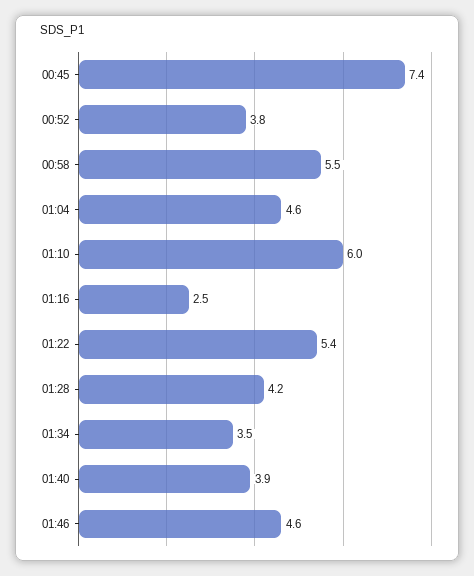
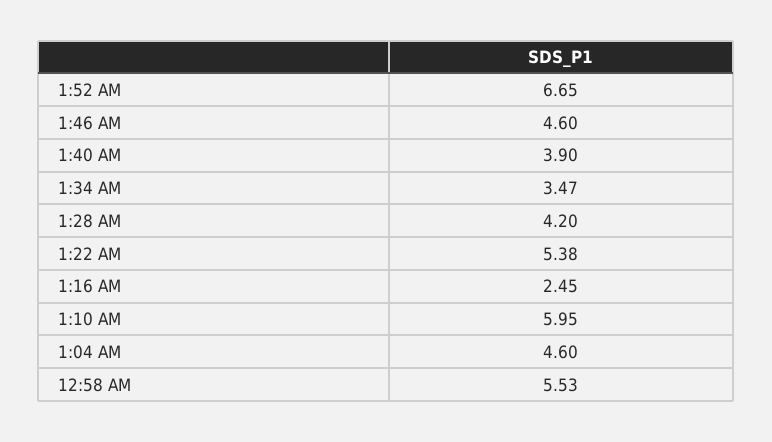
00:45: 7.4 -> none
00:52: 3.8 -> none
1:52 AM: none -> 6.65

